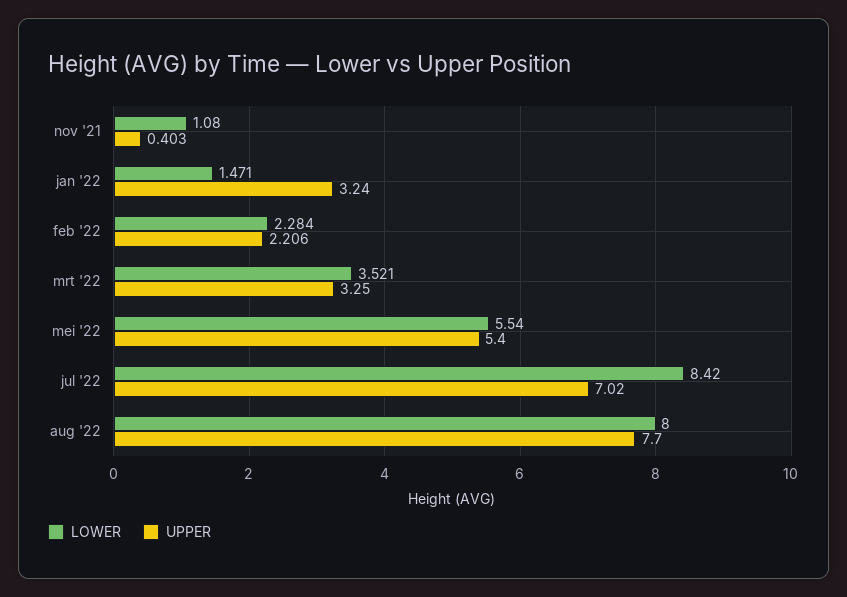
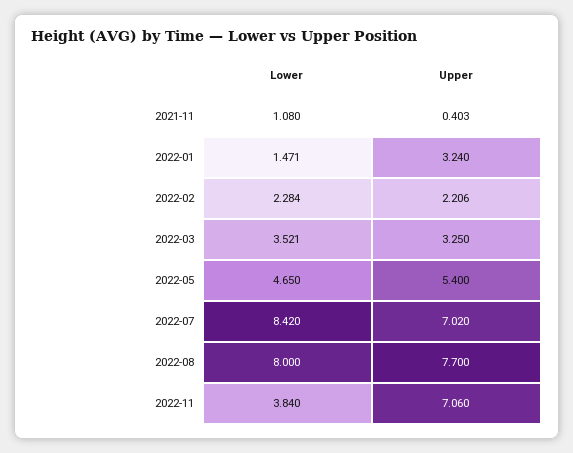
LOWER, mei '22: 5.54 -> 4.65
LOWER, 2022-11: none -> 3.84
UPPER, 2022-11: none -> 7.06

